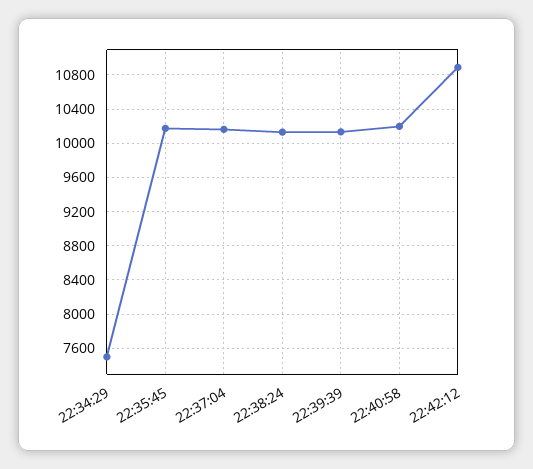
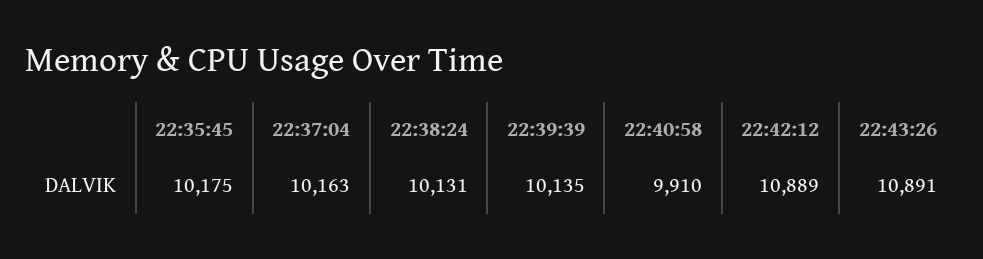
22:34:29: 7500 -> none
22:40:58: 10200 -> 9910
22:43:26: none -> 10891

